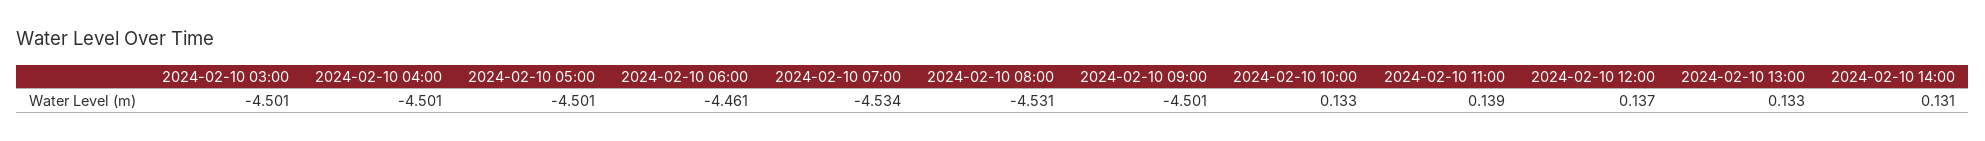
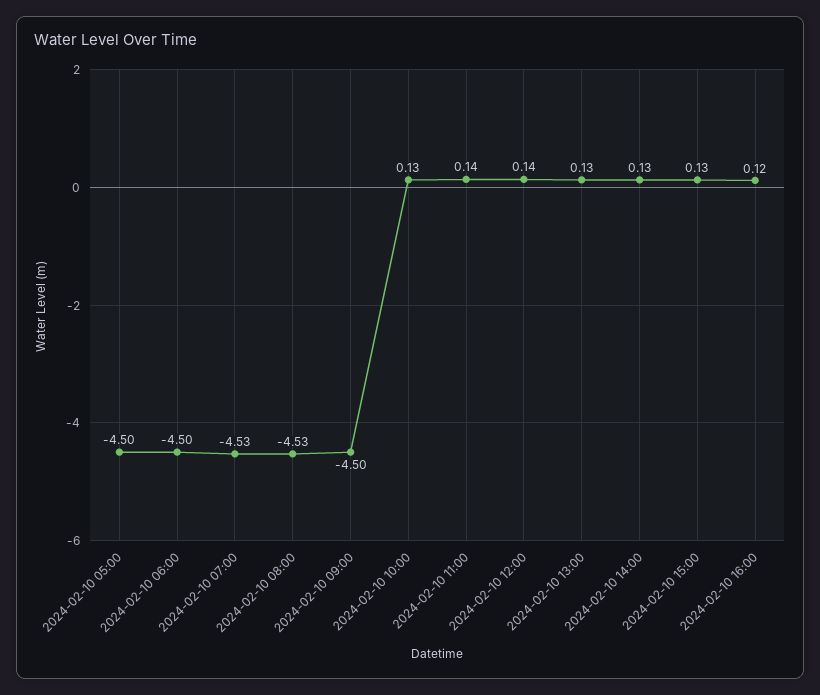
2024-02-10 03:00: -4.501 -> none
2024-02-10 04:00: -4.501 -> none
2024-02-10 06:00: -4.461 -> -4.5
2024-02-10 15:00: none -> 0.13
2024-02-10 16:00: none -> 0.12

